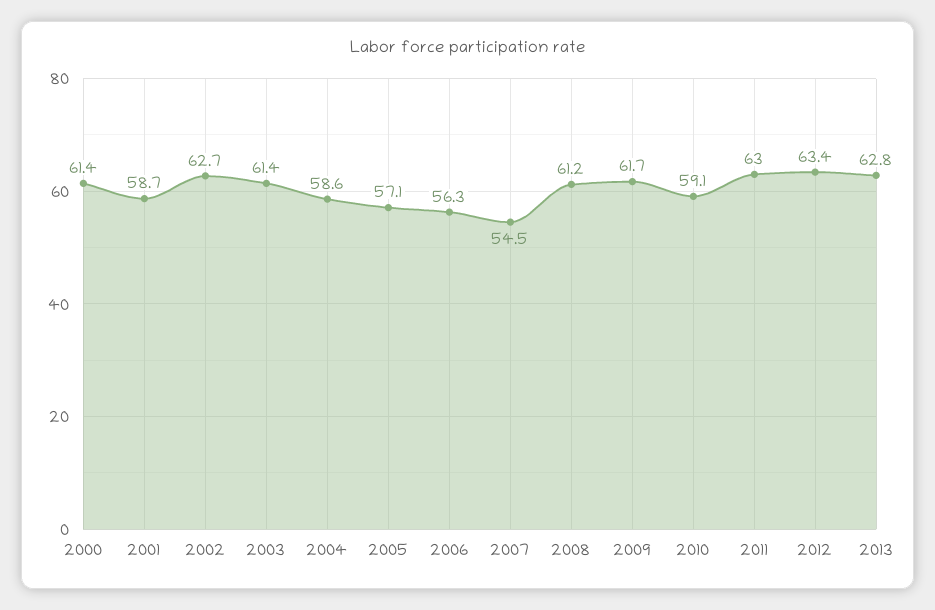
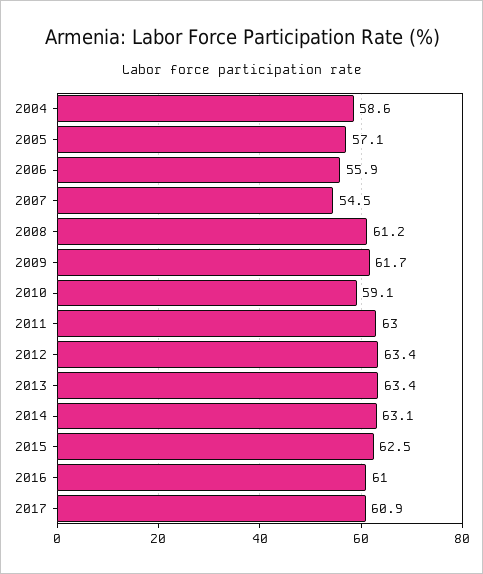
2000: 61.4 -> none
2001: 58.7 -> none
2002: 62.7 -> none
2003: 61.4 -> none
2006: 56.3 -> 55.9
2013: 62.8 -> 63.4
2014: none -> 63.1
2015: none -> 62.5
2016: none -> 61
2017: none -> 60.9

